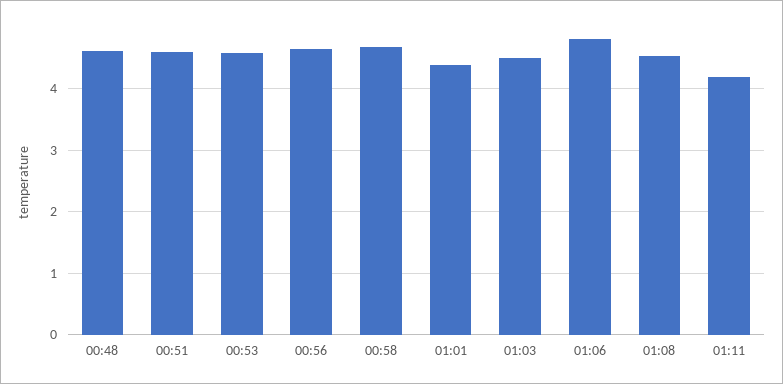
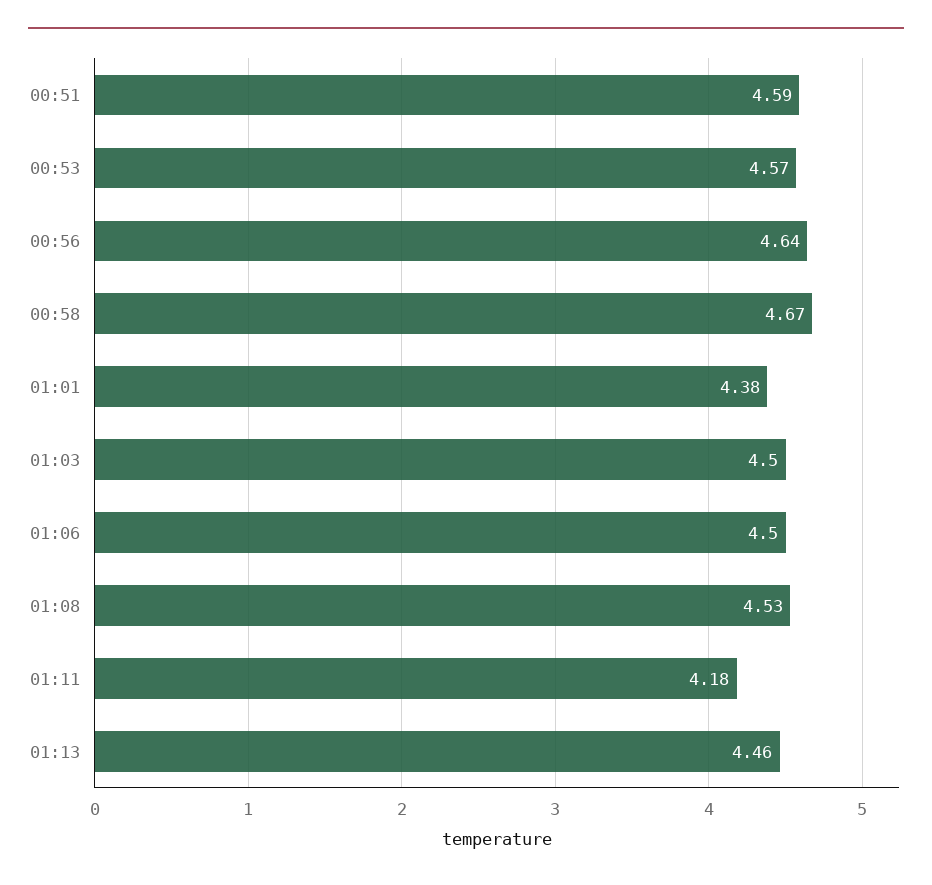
00:48: 4.6 -> none
01:06: 4.8 -> 4.5
01:13: none -> 4.46

